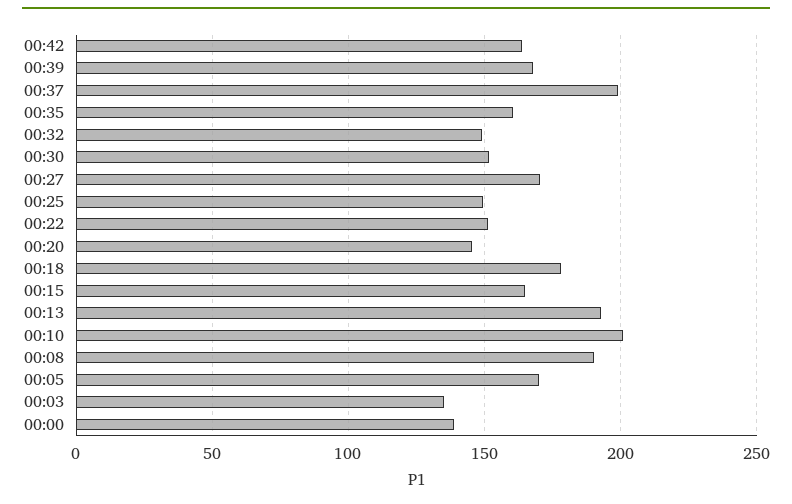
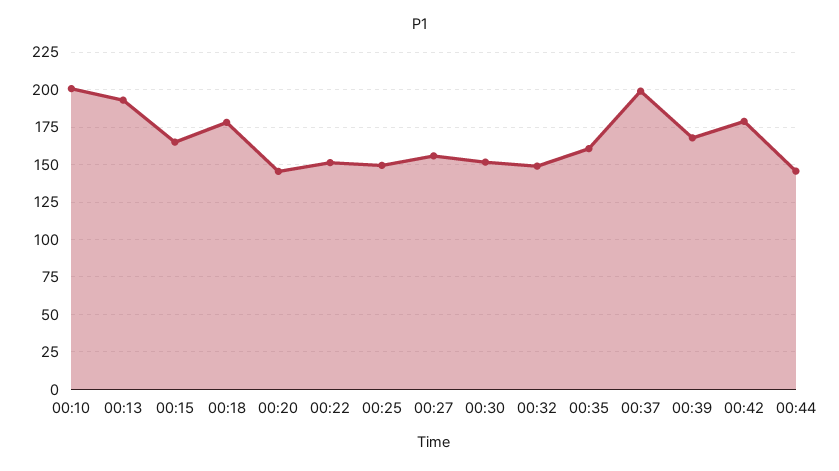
00:42: 165 -> 180
00:27: 170 -> 155
00:08: 190 -> none
00:05: 170 -> none
00:03: 135 -> none
00:00: 140 -> none
00:44: none -> 145

